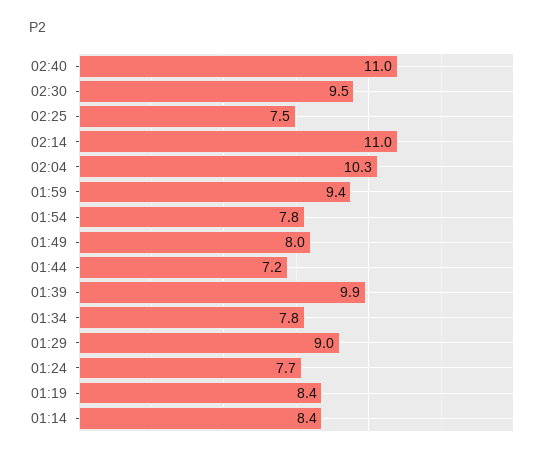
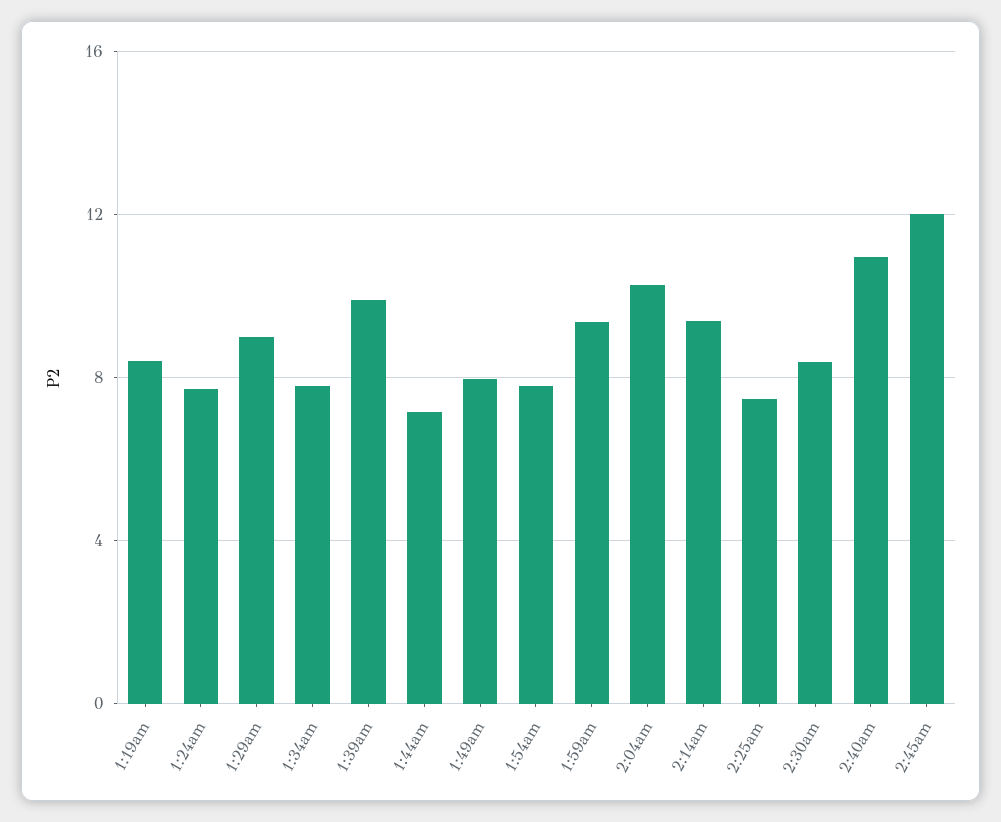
02:30: 9.5 -> 8.5
02:14: 11 -> 9.5
01:14: 8.4 -> none
2:45am: none -> 12

